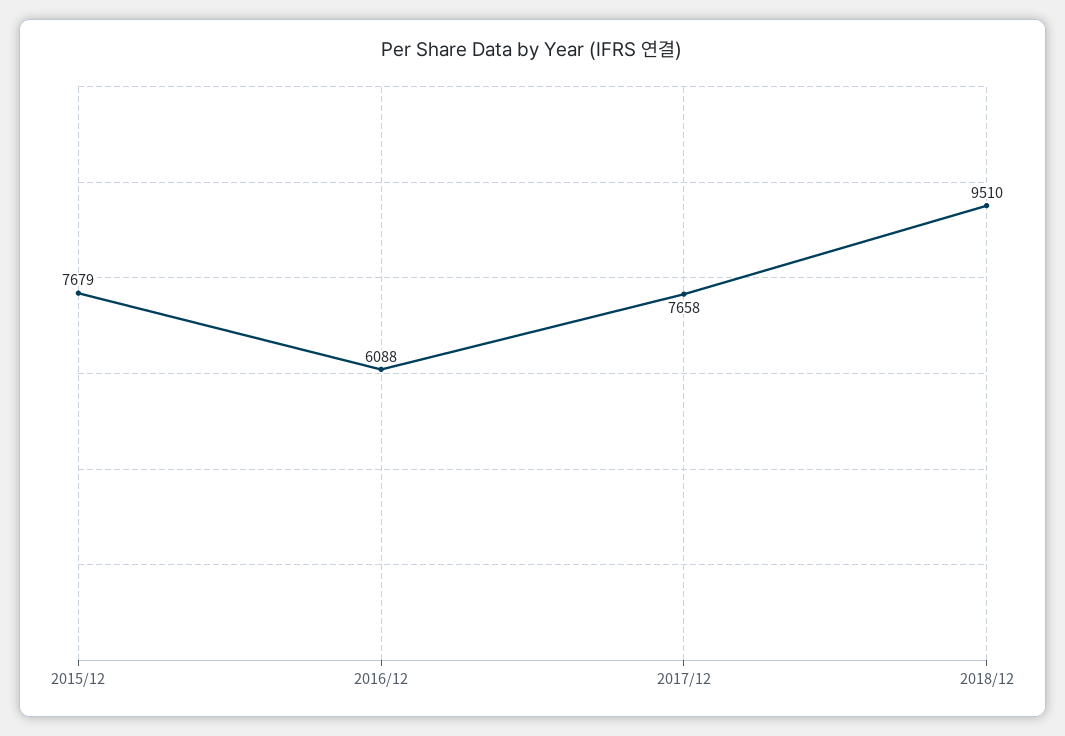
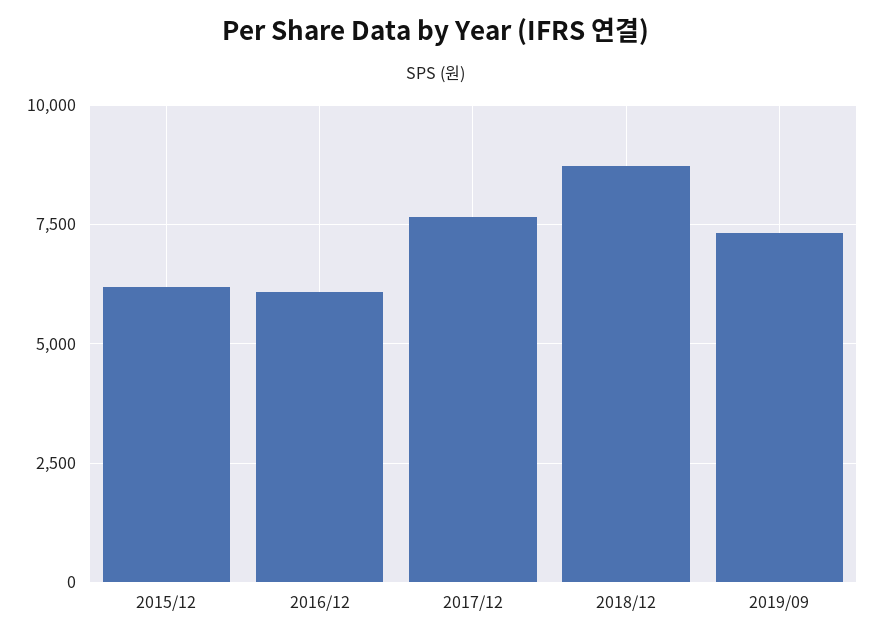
2015/12: 7679 -> 6250
2018/12: 9510 -> 8750
2019/09: none -> 7250

